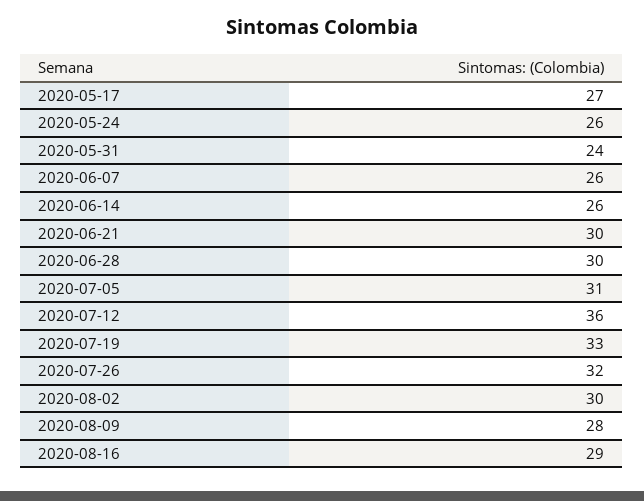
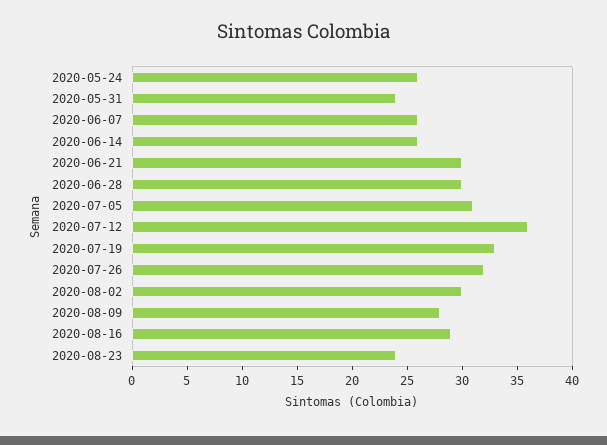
2020-05-17: 27 -> none
2020-08-23: none -> 24

